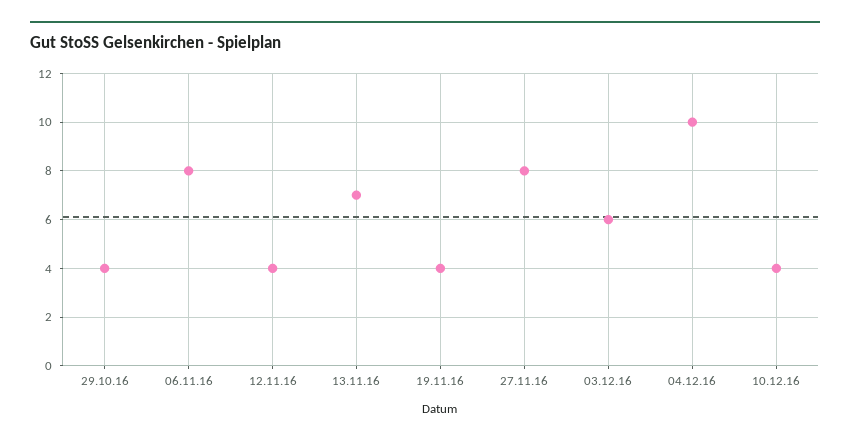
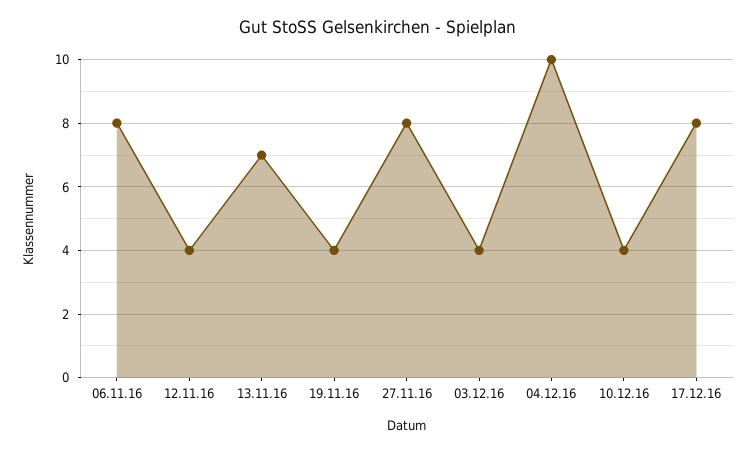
29.10.16: 4 -> none
03.12.16: 6 -> 4
17.12.16: none -> 8

